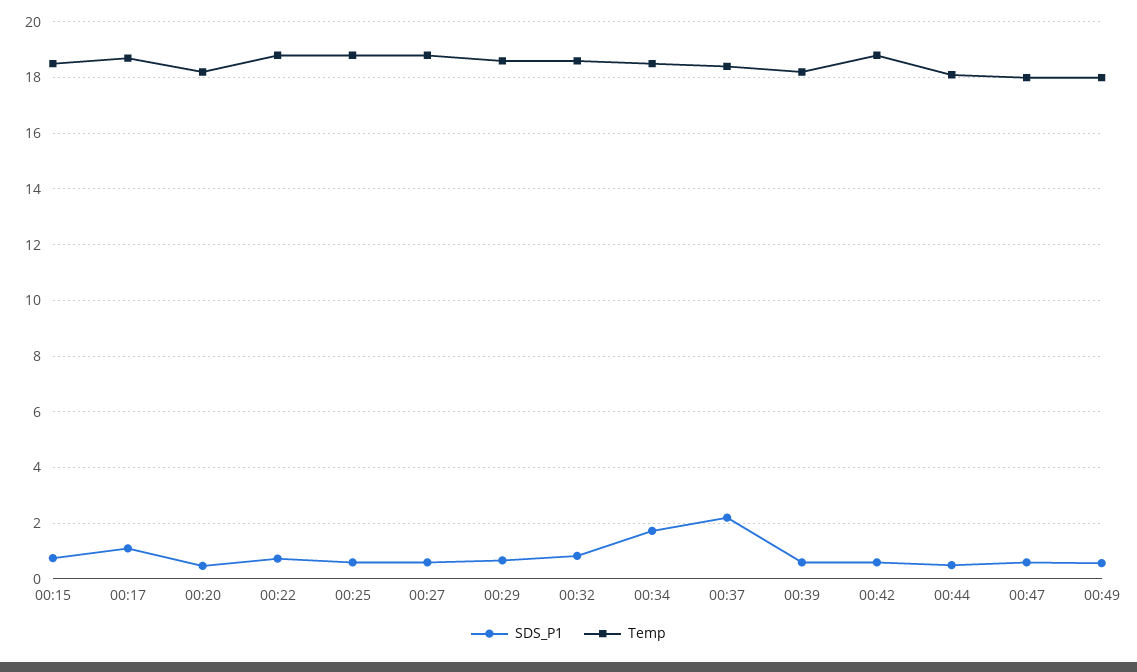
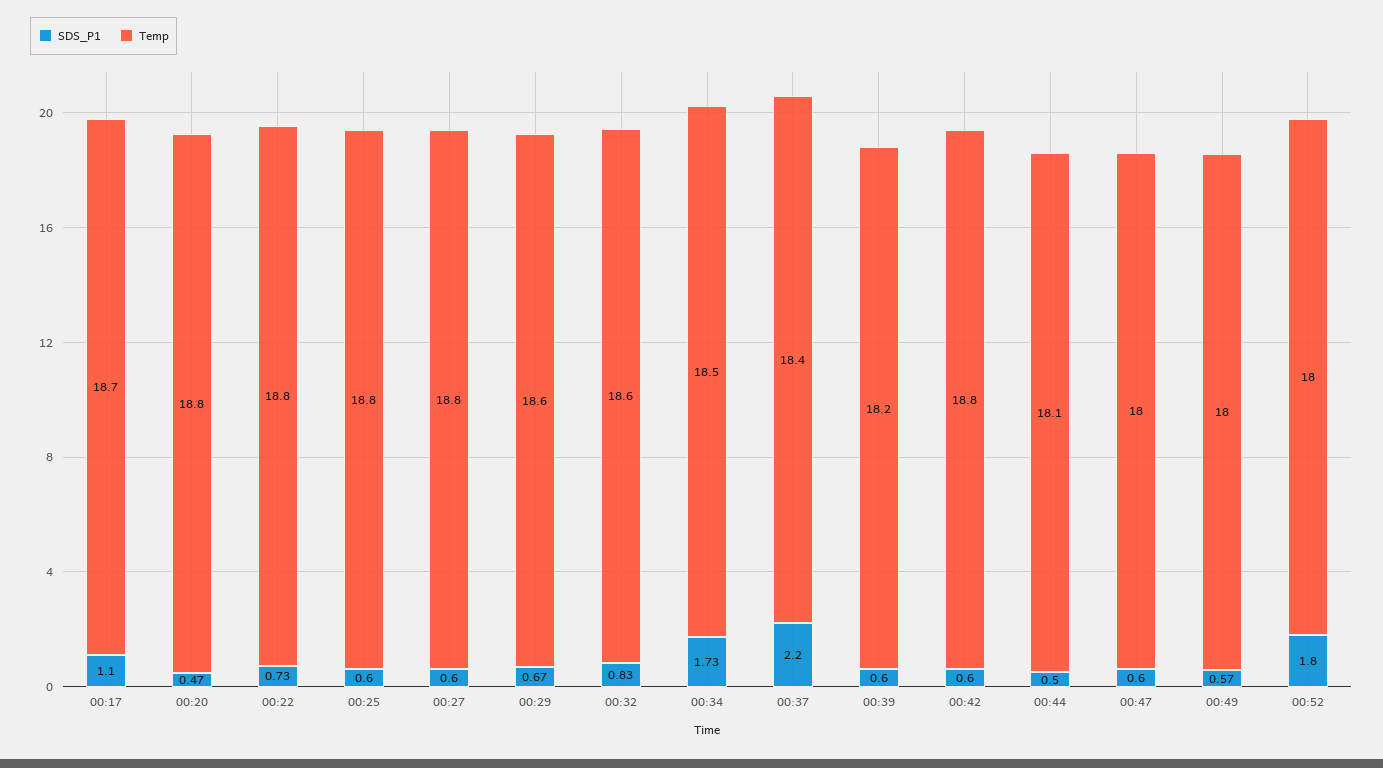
SDS_P1, 00:15: 0.75 -> none
Temp, 00:15: 18.5 -> none
Temp, 00:20: 18.25 -> 18.8
SDS_P1, 00:52: none -> 1.8
Temp, 00:52: none -> 18

